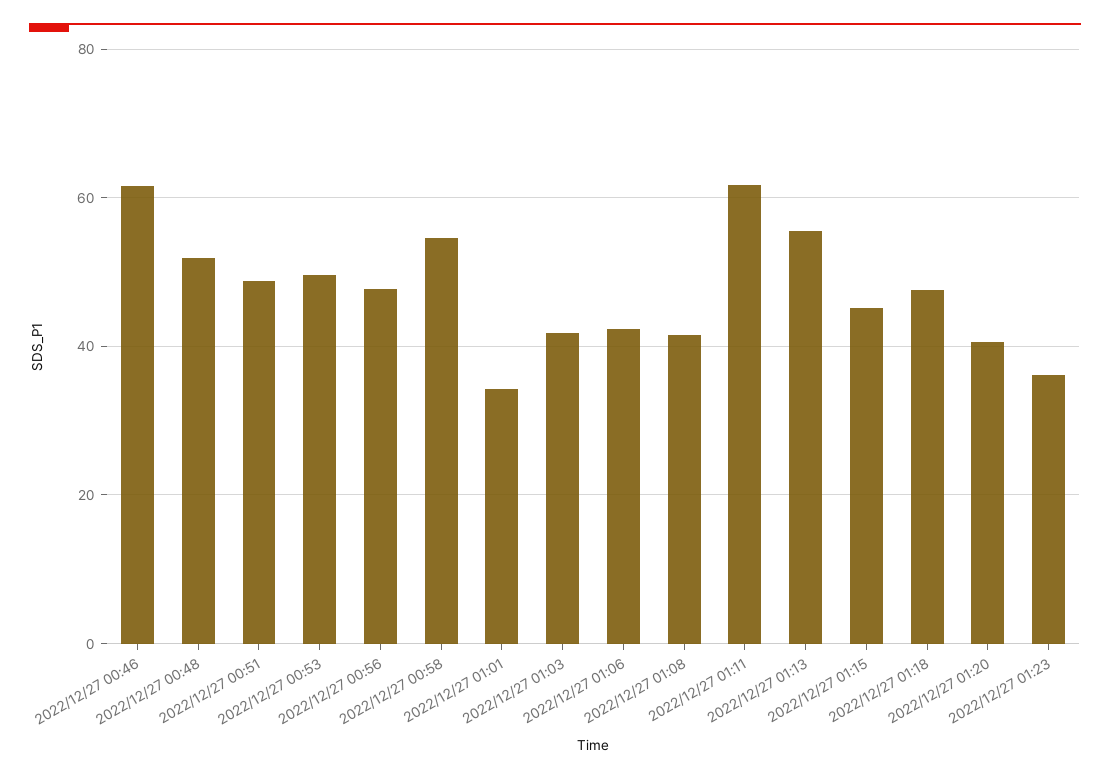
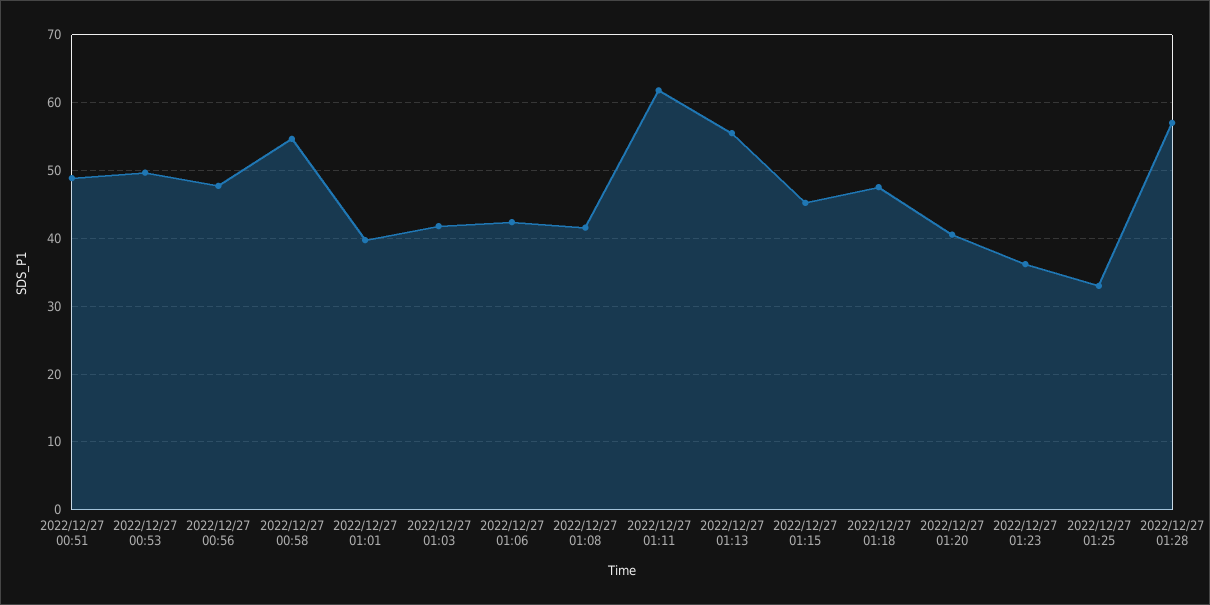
2022/12/27 00:46: 62 -> none
2022/12/27 00:48: 52 -> none
2022/12/27 01:01: 34 -> 40
2022/12/27 01:25: none -> 33
2022/12/27 01:28: none -> 57

